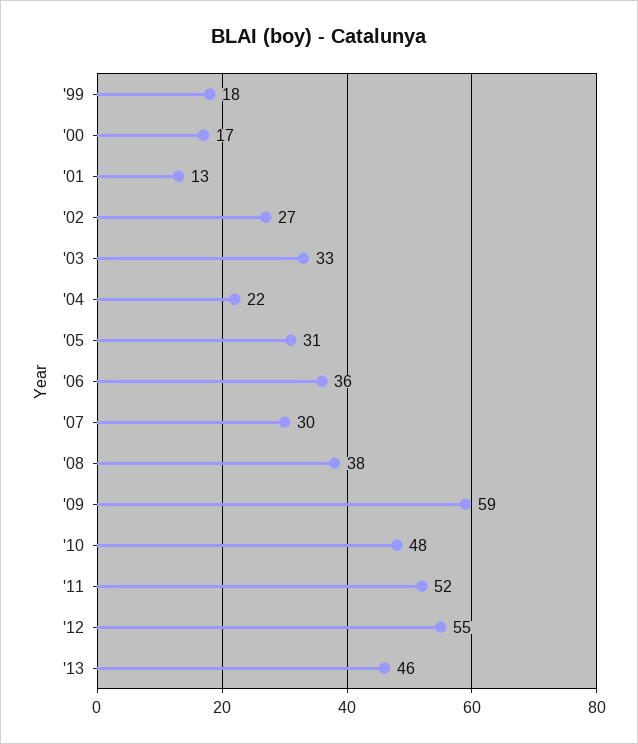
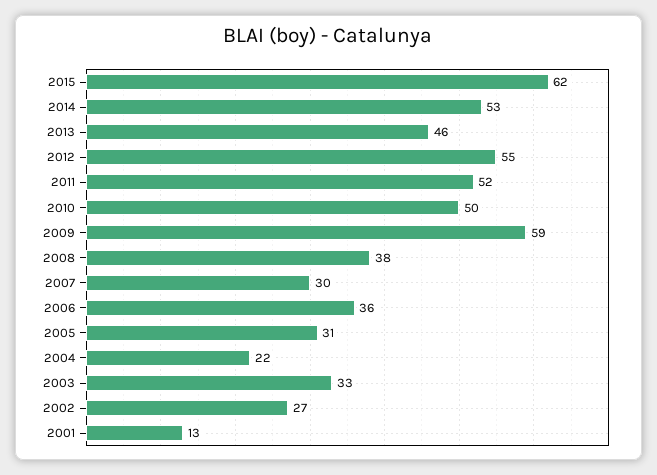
'99: 18 -> none
'00: 17 -> none
'10: 48 -> 50
2015: none -> 62
2014: none -> 53

